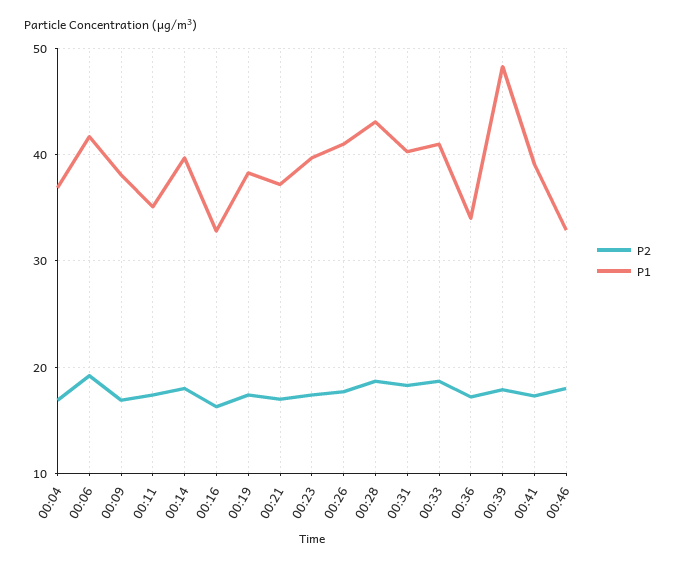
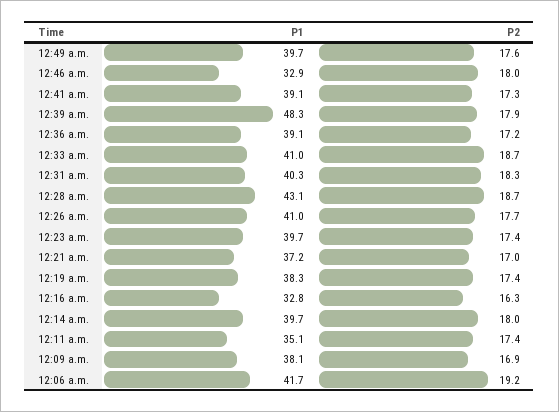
P2, 00:04: 17 -> none
P1, 00:04: 37 -> none
P1, 00:36: 34 -> 39.1
P1, 12:49 a.m.: none -> 39.7
P2, 12:49 a.m.: none -> 17.6

